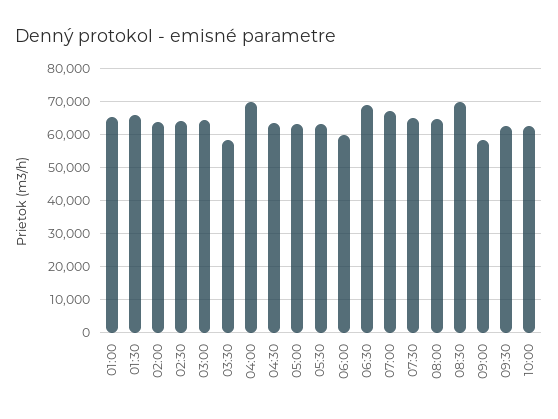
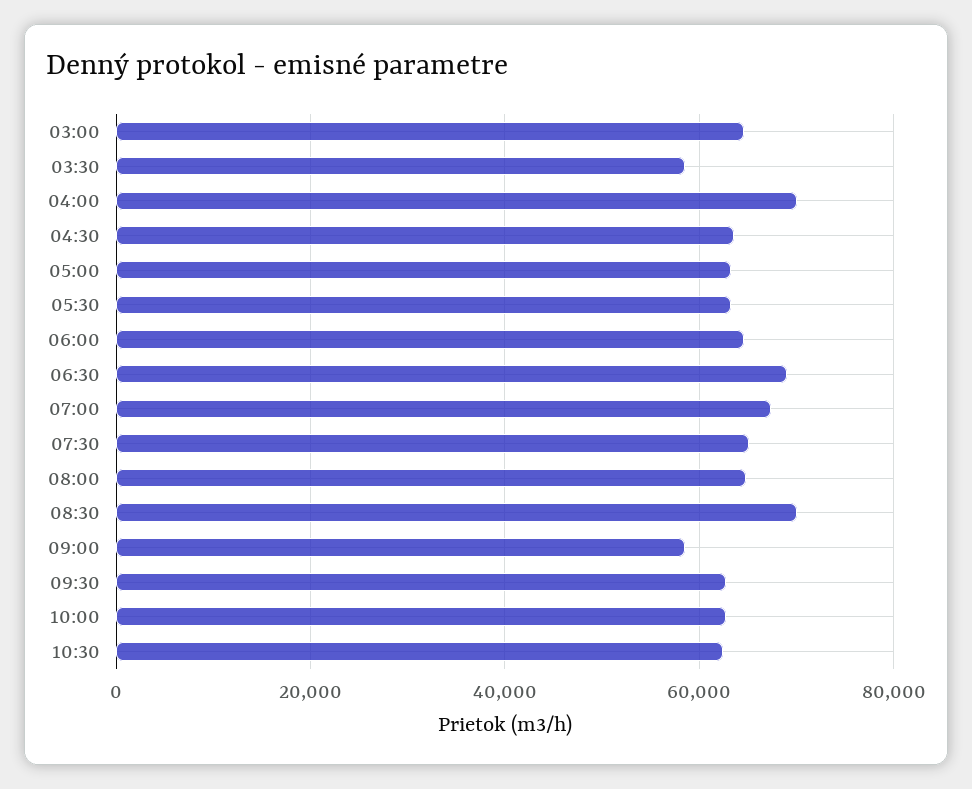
01:00: 66000 -> none
01:30: 66000 -> none
02:00: 64000 -> none
02:30: 64000 -> none
06:00: 60000 -> 64000
10:30: none -> 62000

